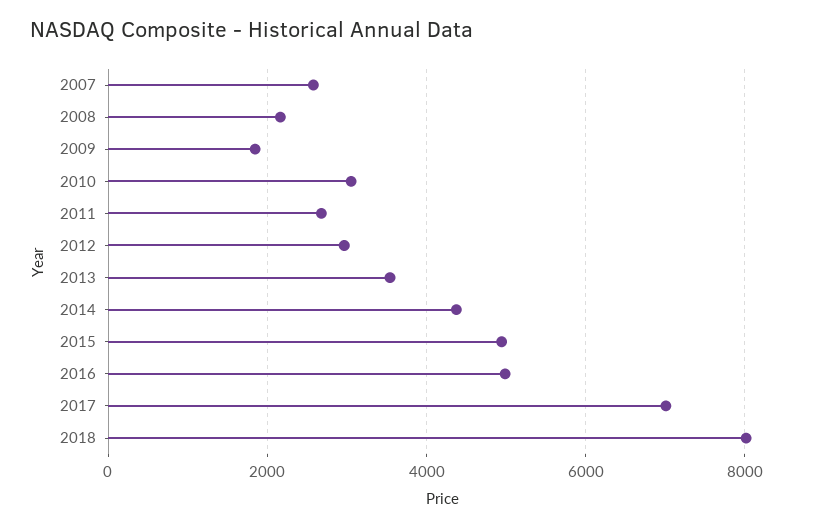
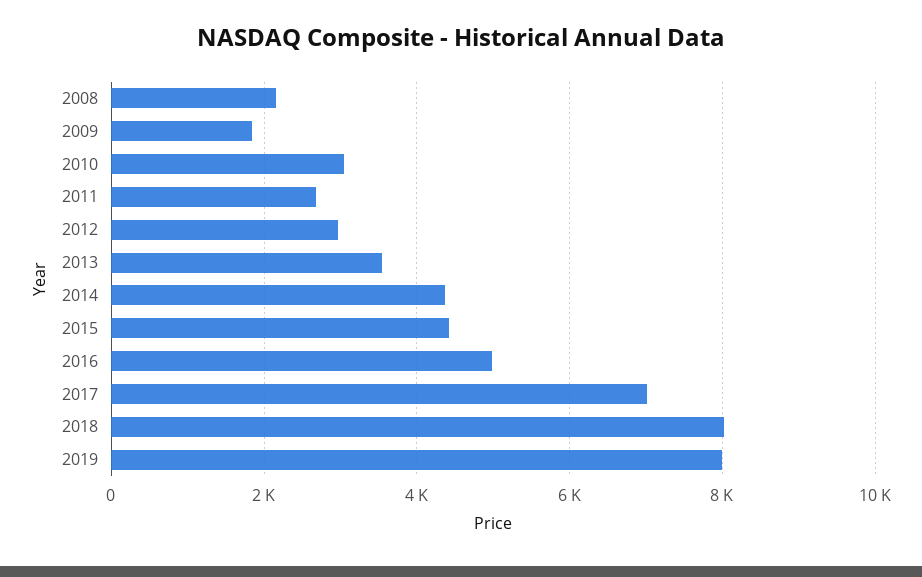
2007: 2600 -> none
2015: 5000 -> 4400
2019: none -> 8000

